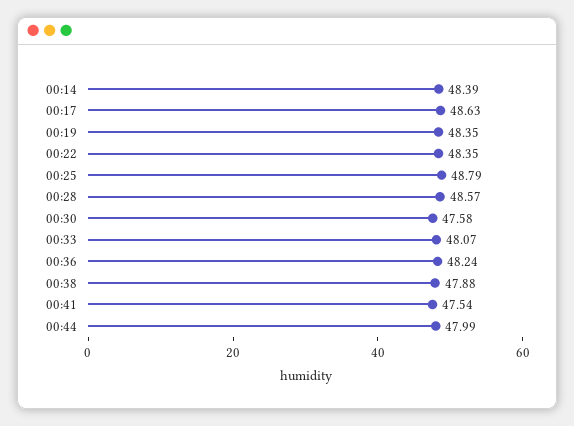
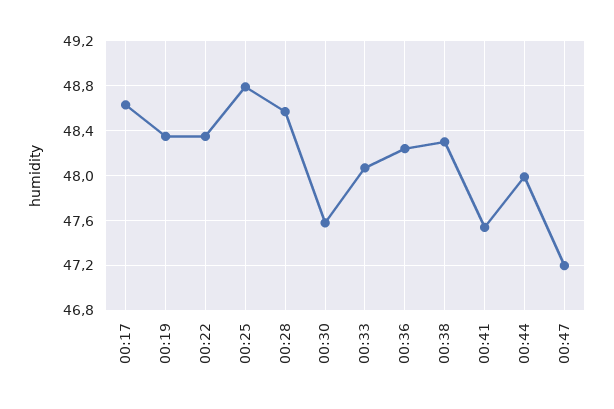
00:14: 48.39 -> none
00:38: 47.88 -> 48.3
00:47: none -> 47.2

